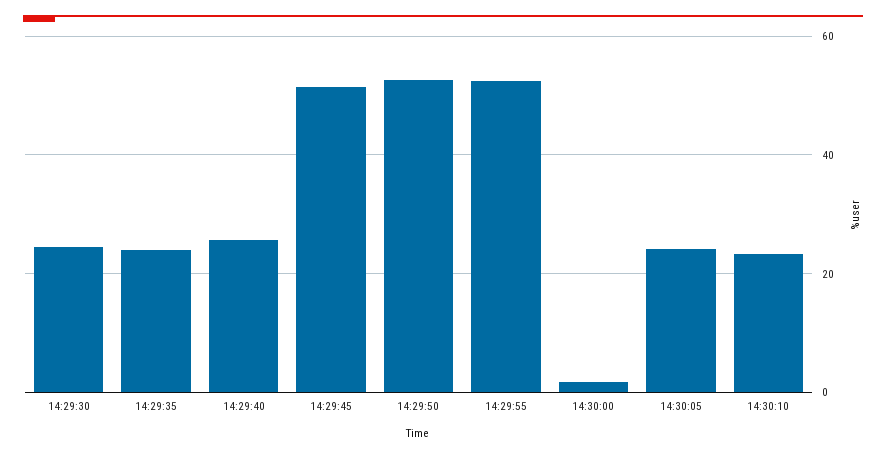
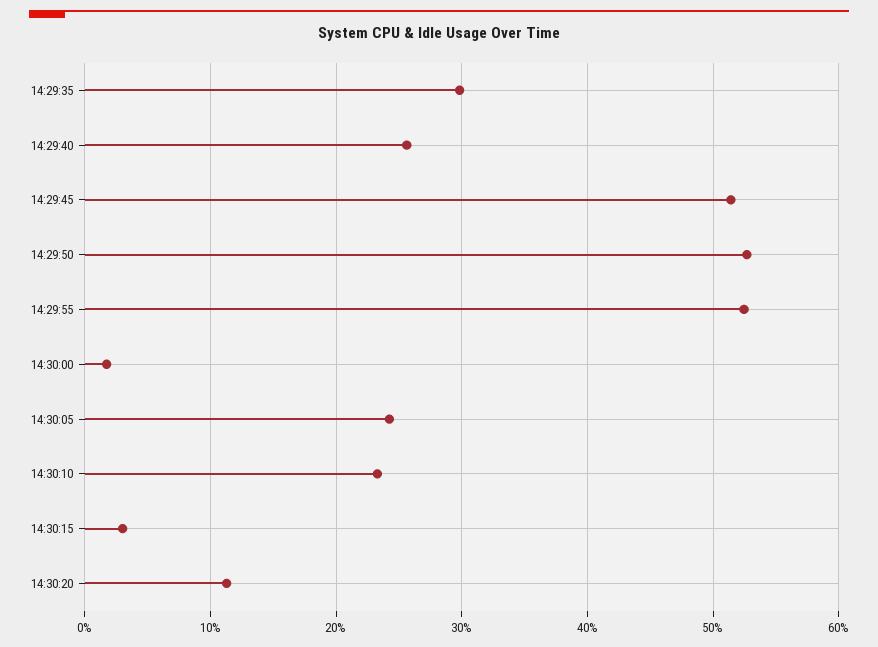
14:29:30: 24 -> none
14:29:35: 24 -> 30
14:30:15: none -> 3
14:30:20: none -> 11

